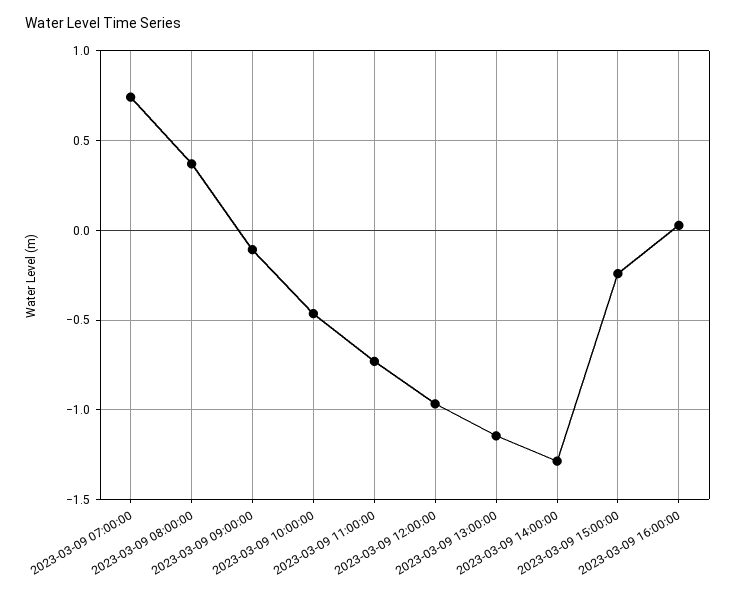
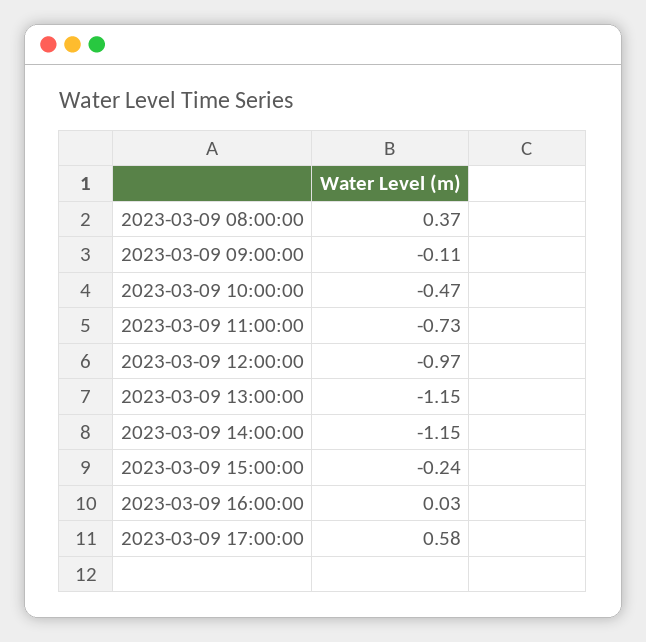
2023-03-09 07:00:00: 0.75 -> none
2023-03-09 14:00:00: -1.3 -> -1.15
2023-03-09 17:00:00: none -> 0.58

